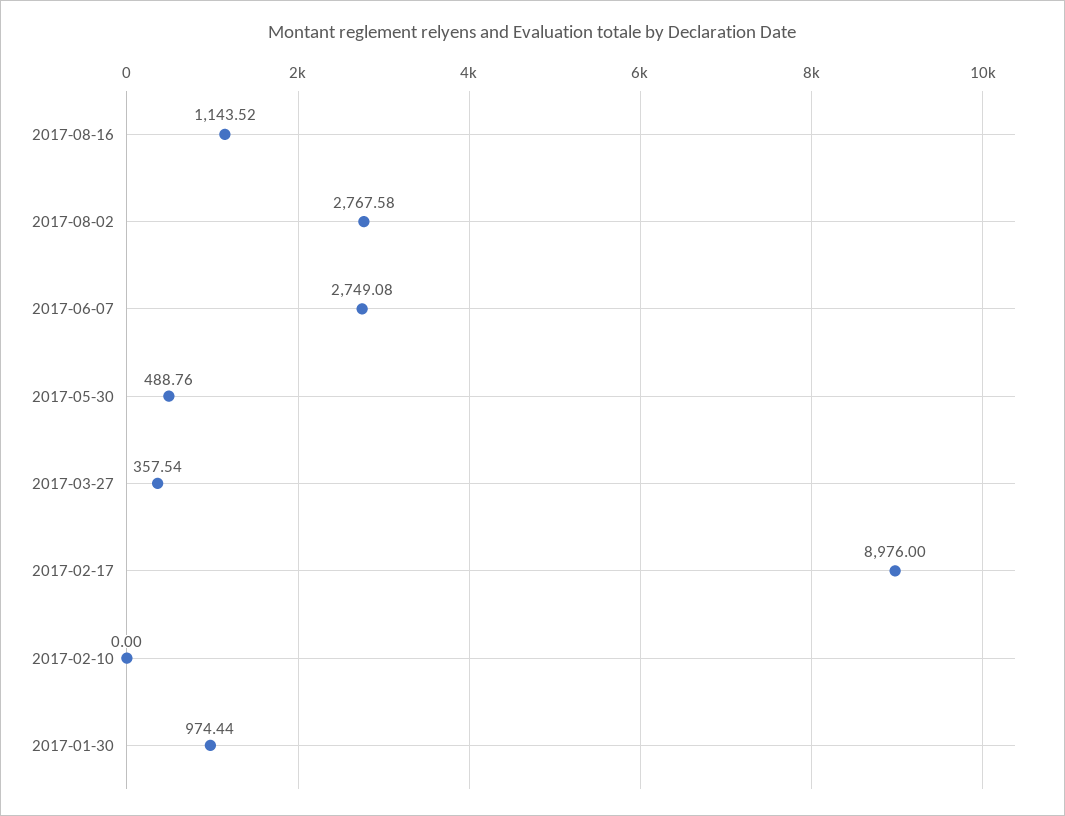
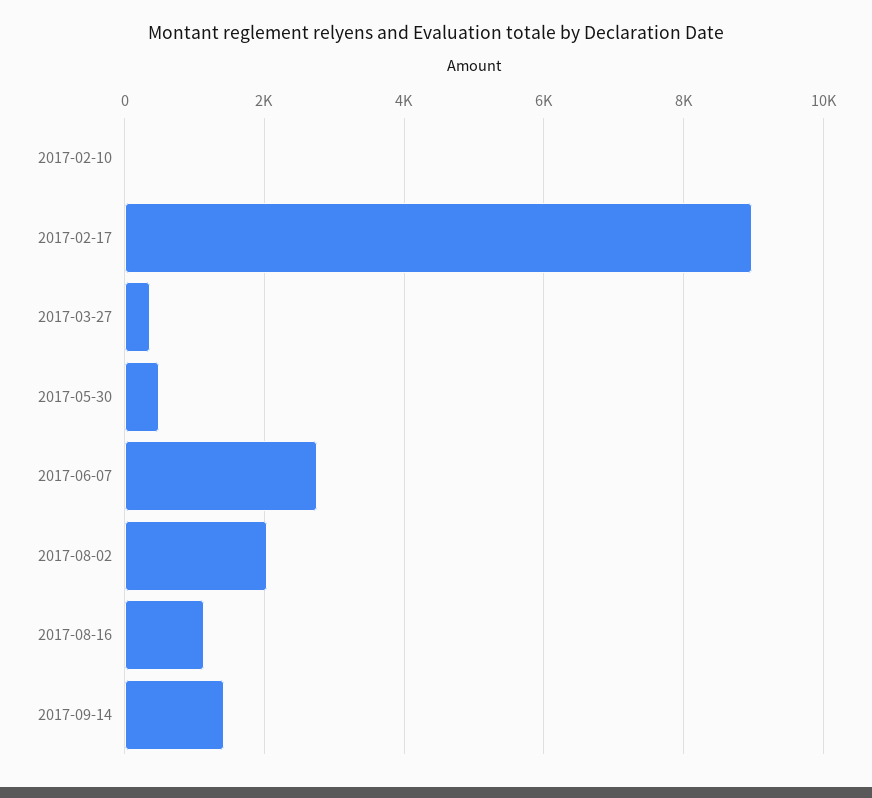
2017-08-02: 2767.58 -> 2000
2017-01-30: 974.44 -> none
2017-09-14: none -> 1400

